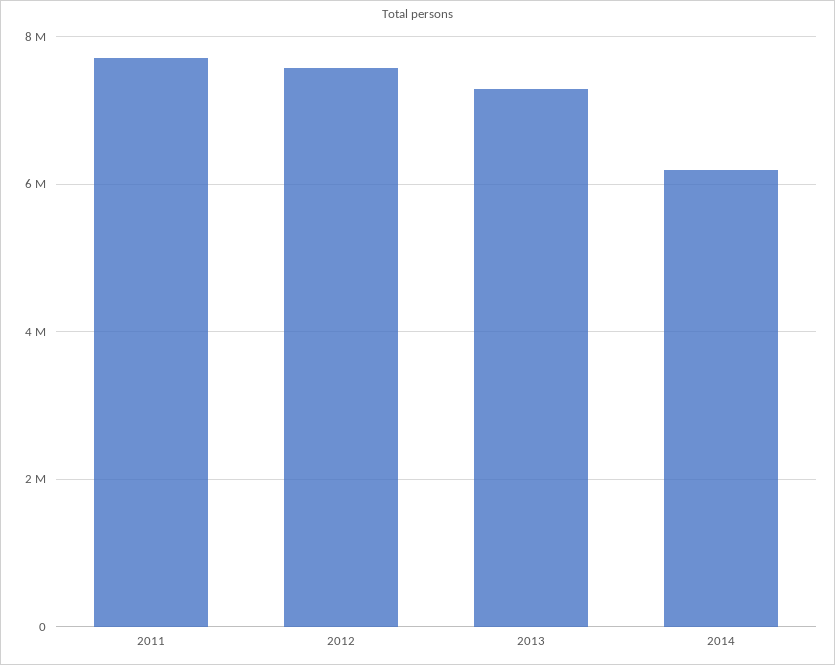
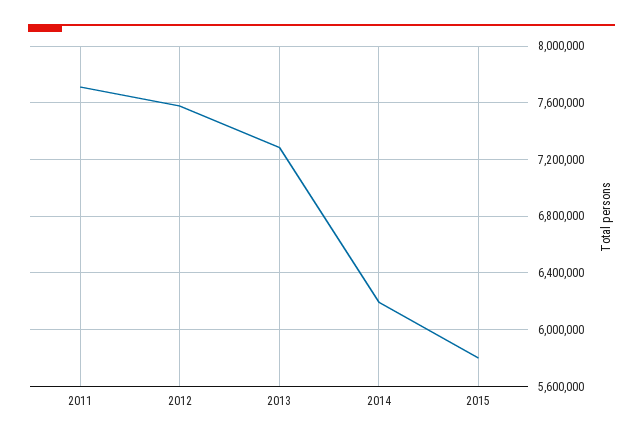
2015: none -> 5800000

